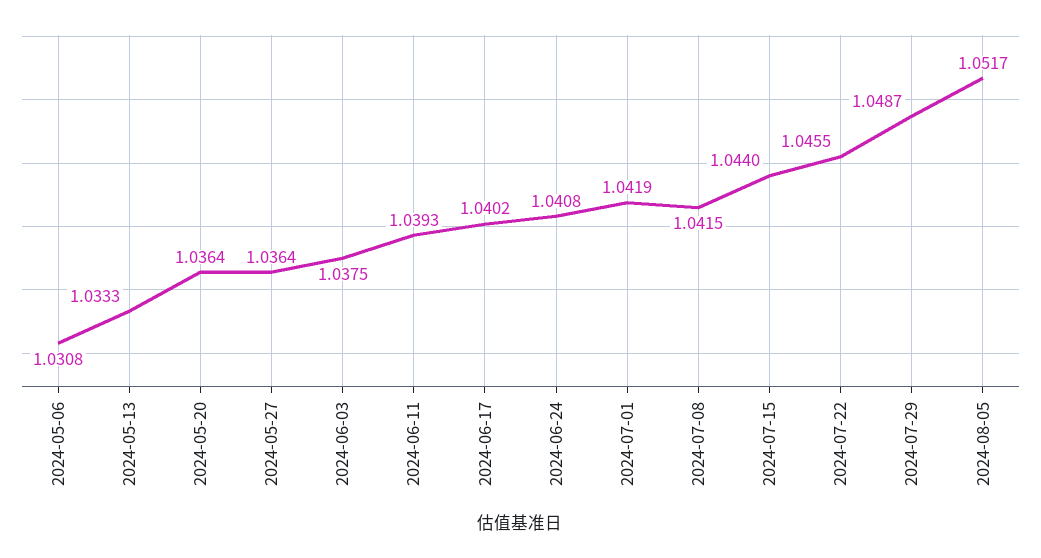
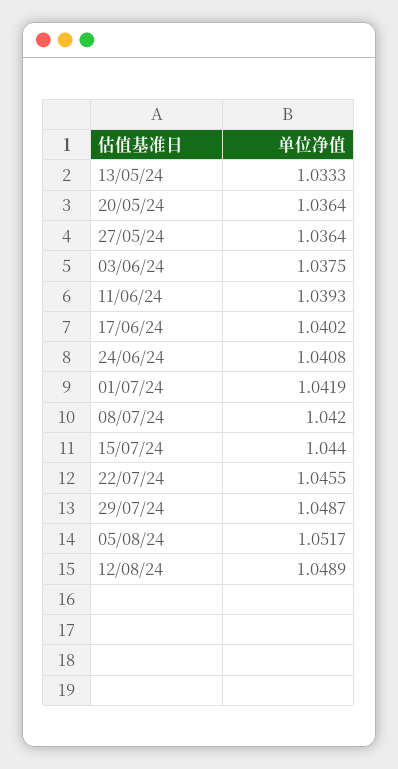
2024-05-06: 1.0308 -> none
2024-07-08: 1.0415 -> 1.042
12/08/24: none -> 1.0489

